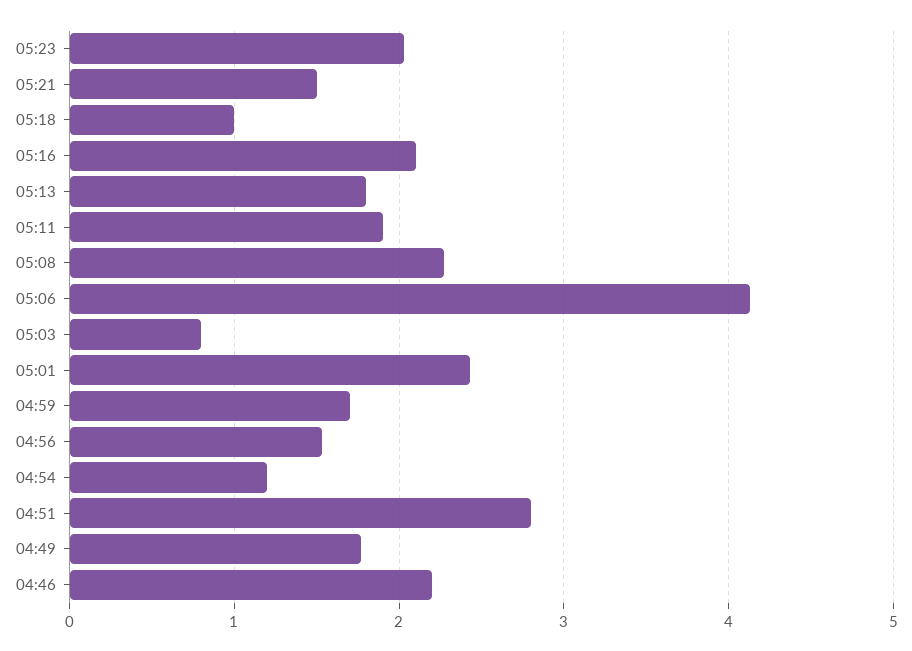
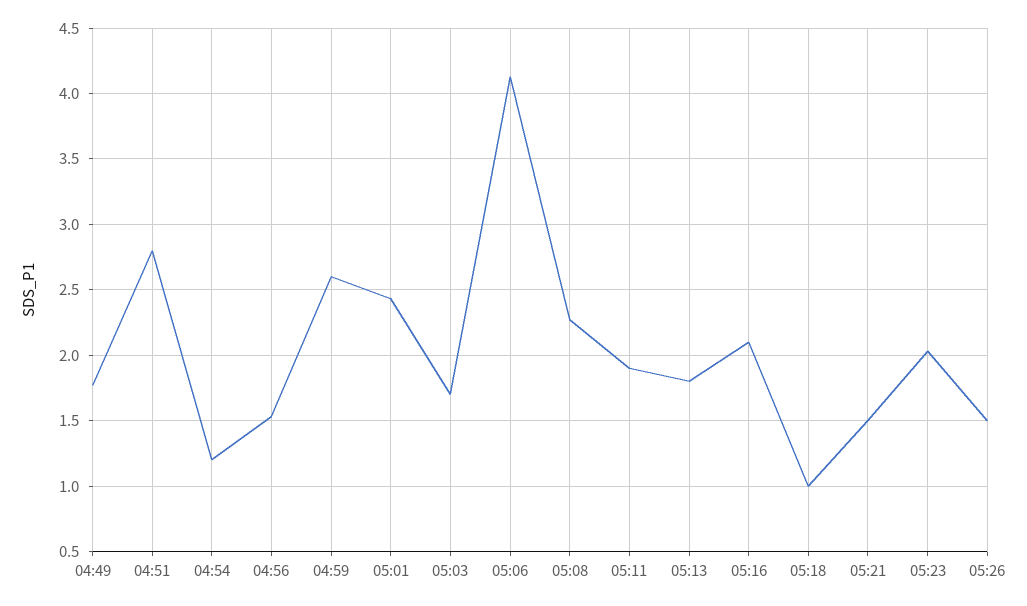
05:03: 0.8 -> 1.7
04:59: 1.7 -> 2.6
04:46: 2.2 -> none
05:26: none -> 1.5

